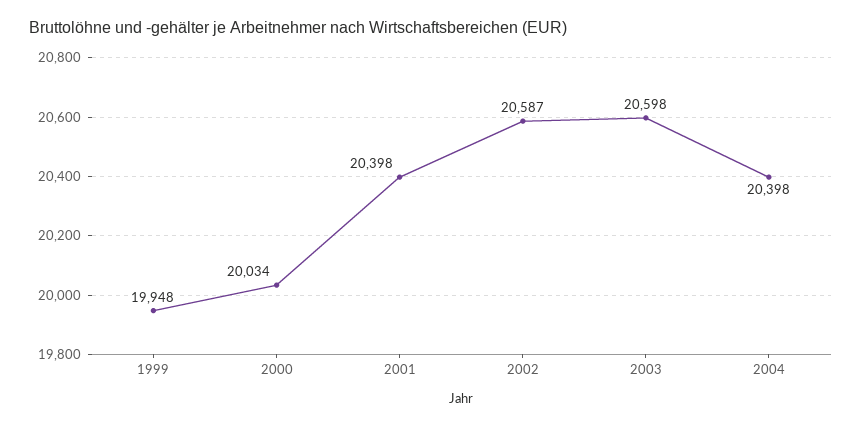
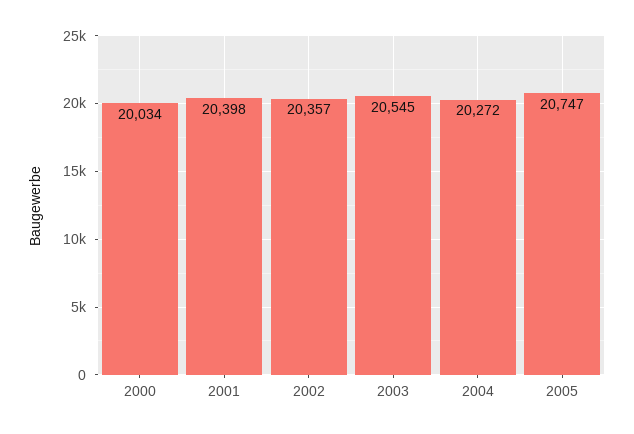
1999: 19948 -> none
2002: 20587 -> 20357
2003: 20598 -> 20545
2004: 20398 -> 20272
2005: none -> 20747

